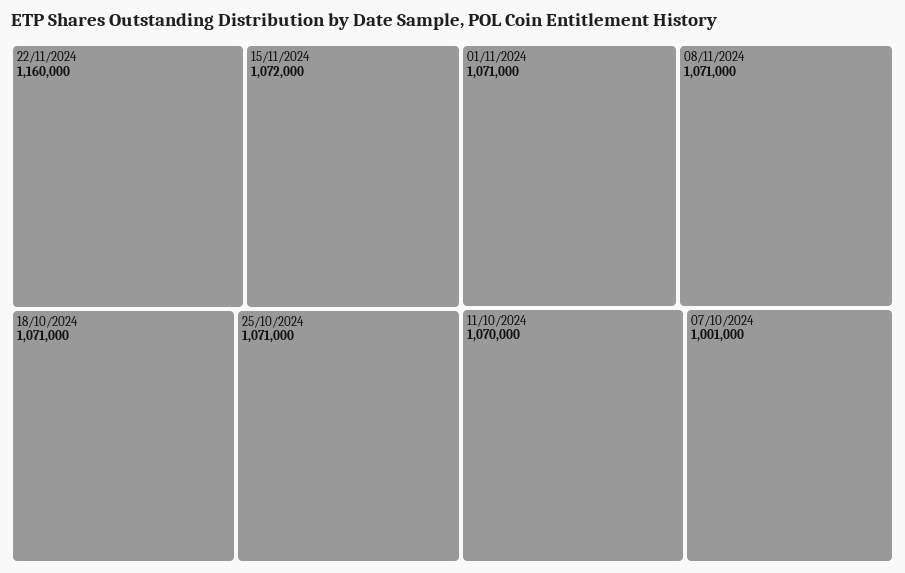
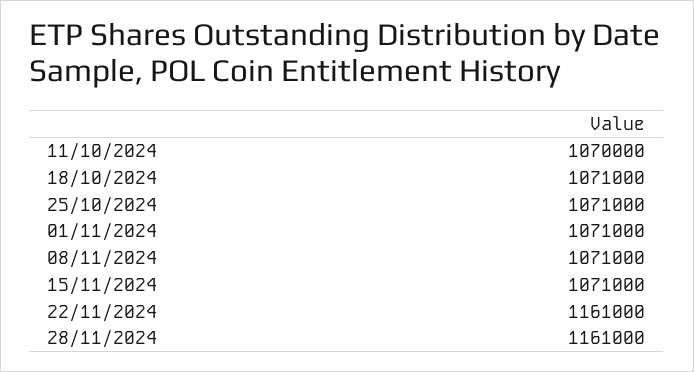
22/11/2024: 1160000 -> 1161000
15/11/2024: 1072000 -> 1071000
07/10/2024: 1001000 -> none
28/11/2024: none -> 1161000

